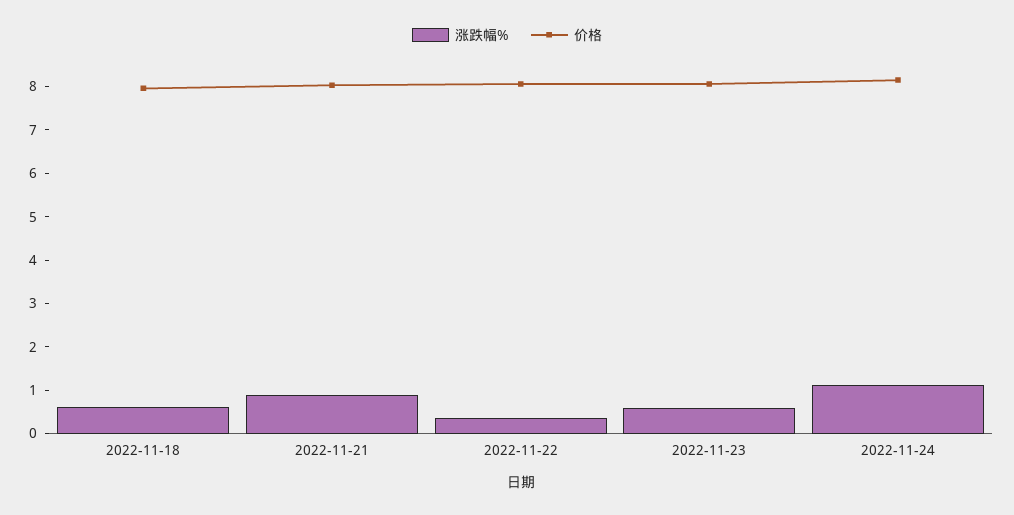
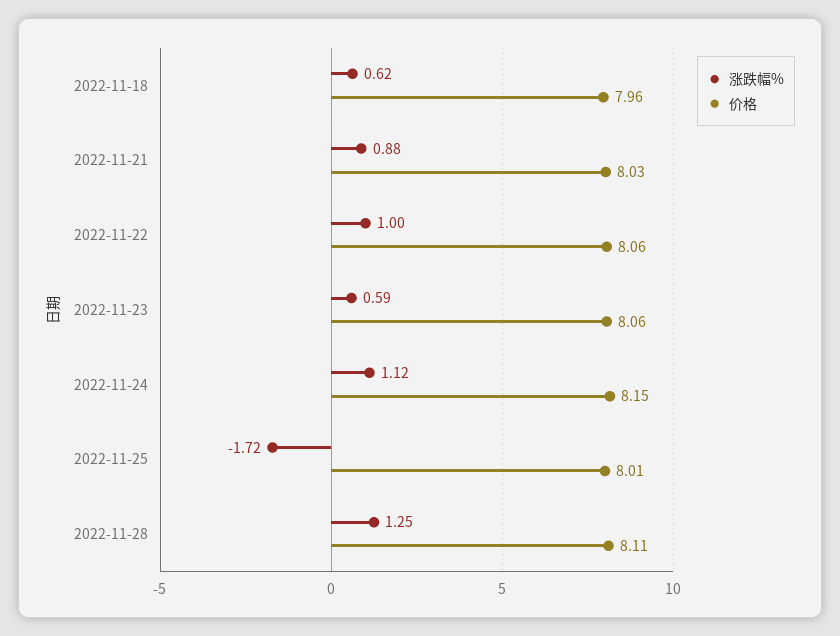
涨跌幅%, 2022-11-22: 0.4 -> 1
涨跌幅%, 2022-11-25: none -> -1.72
价格, 2022-11-25: none -> 8.01
涨跌幅%, 2022-11-28: none -> 1.25
价格, 2022-11-28: none -> 8.11

